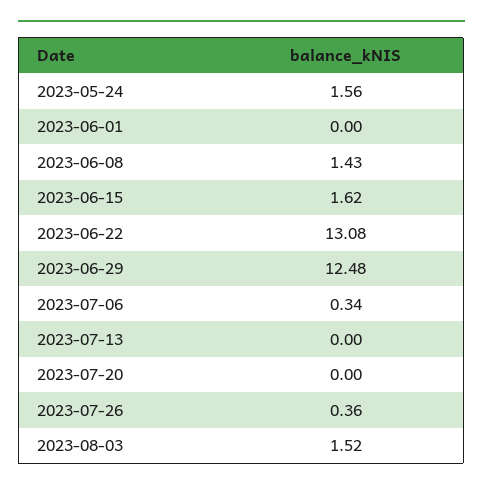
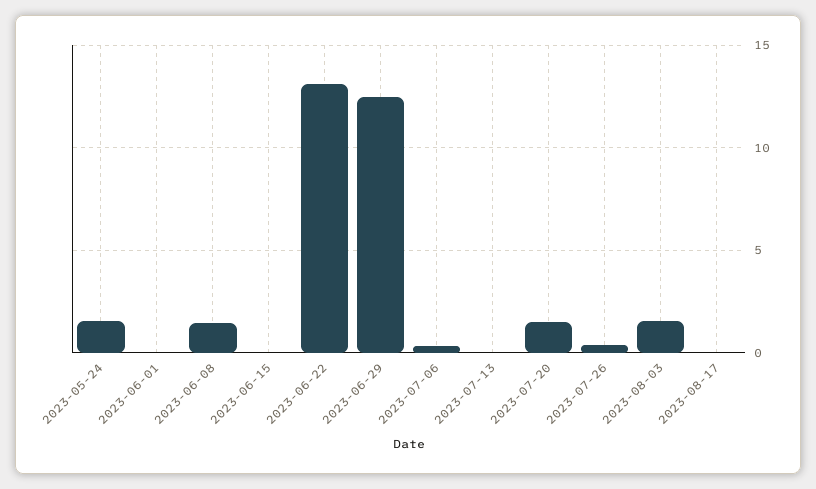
2023-06-15: 1.62 -> 0
2023-07-20: 0 -> 1.5
2023-08-17: none -> 0

